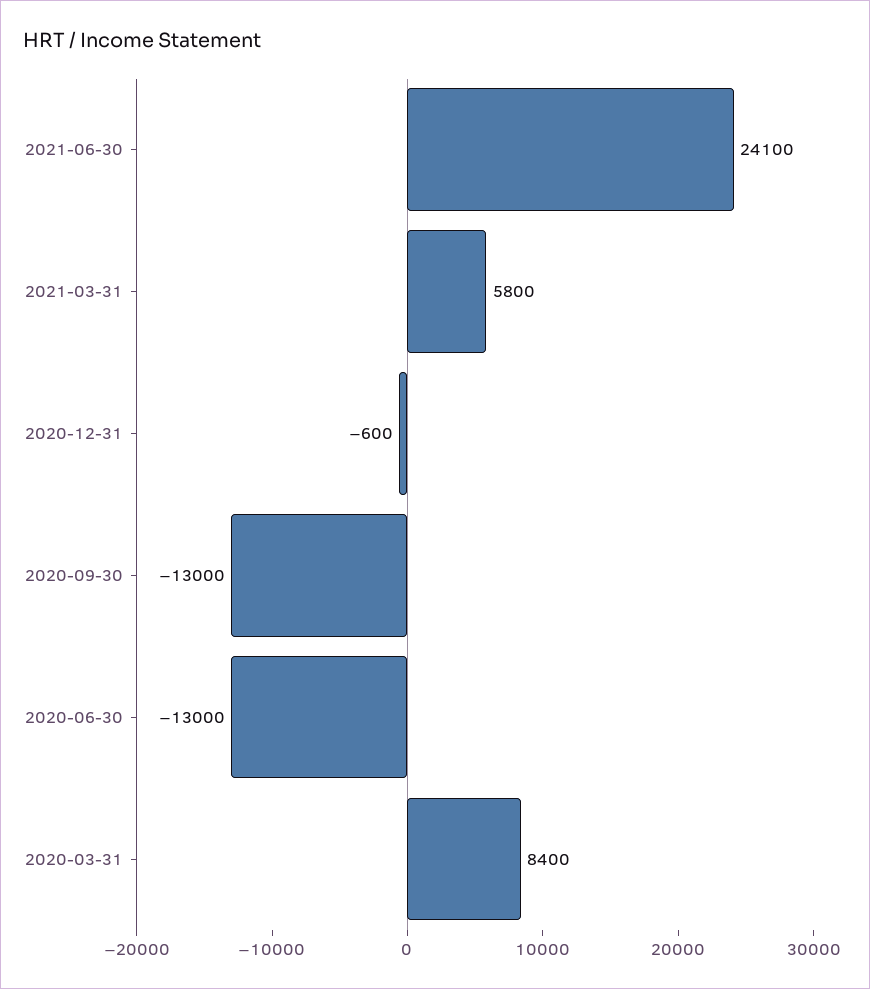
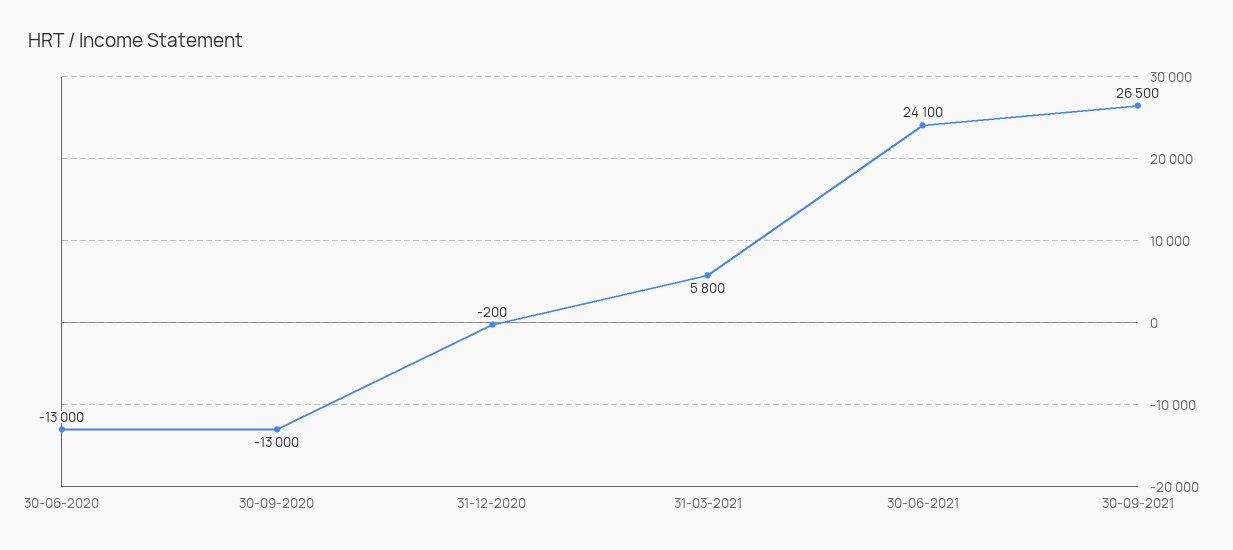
2020-12-31: -600 -> -200
2020-03-31: 8400 -> none
30-09-2021: none -> 26500

